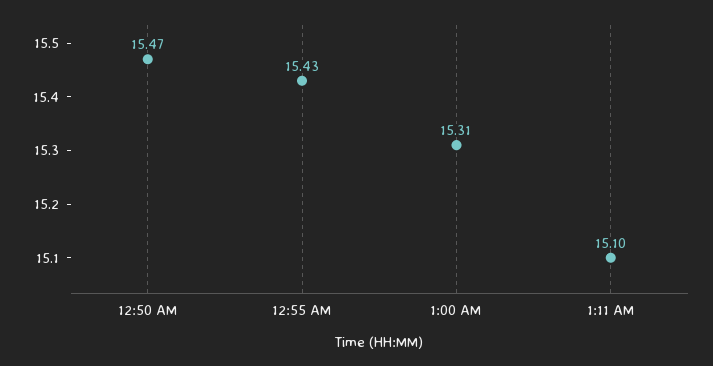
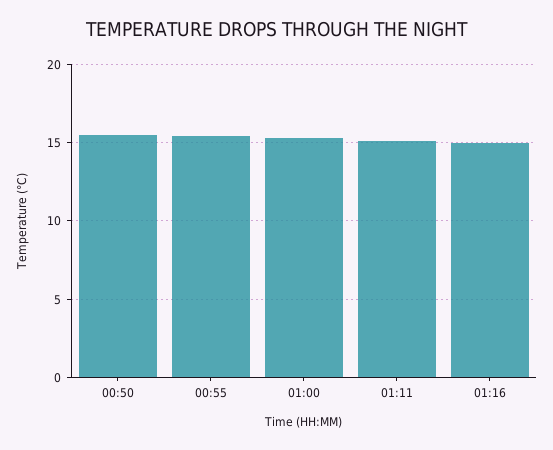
01:16: none -> 15

